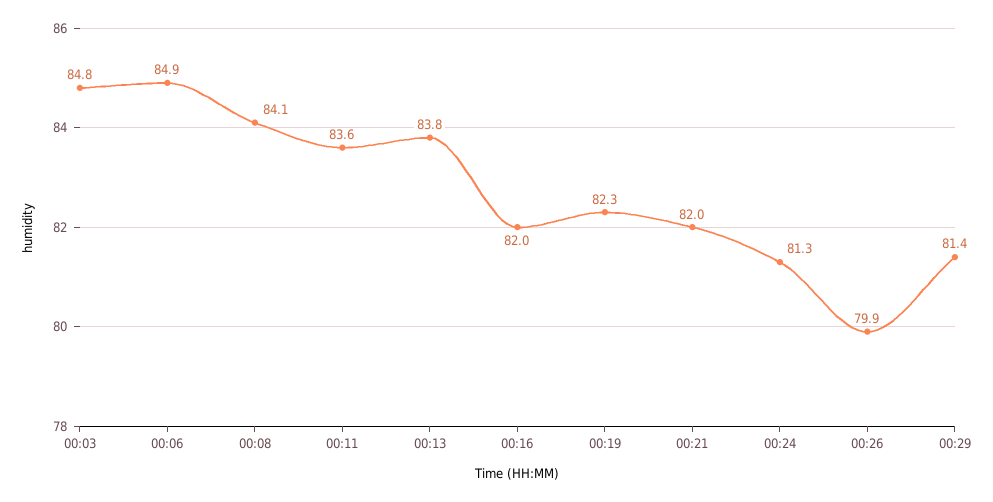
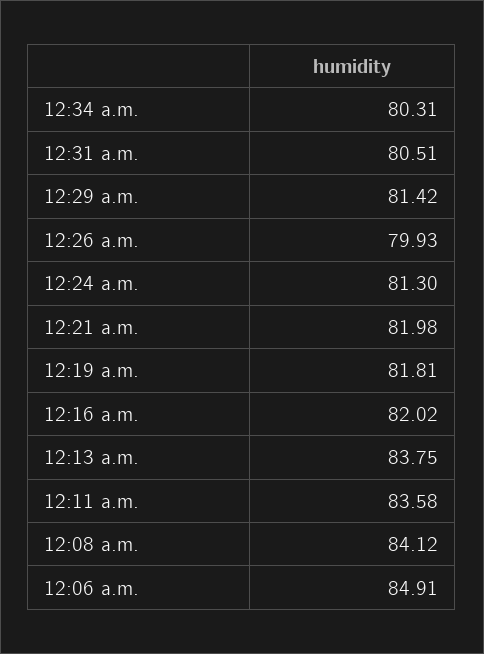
00:03: 84.8 -> none
00:19: 82.3 -> 81.81
12:34 a.m.: none -> 80.31
12:31 a.m.: none -> 80.51

